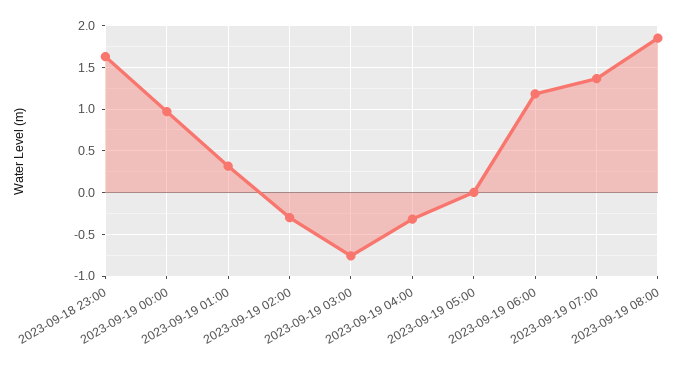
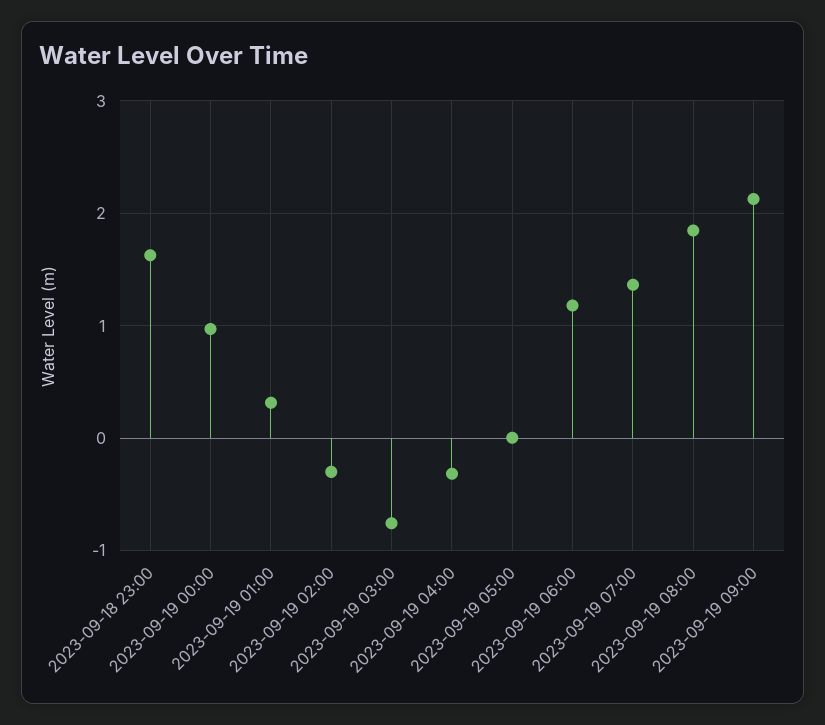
2023-09-19 09:00: none -> 2.1

